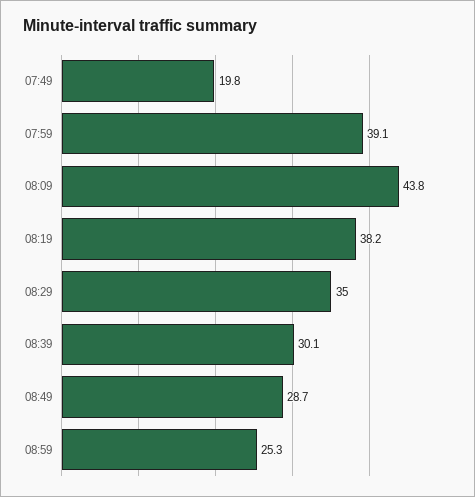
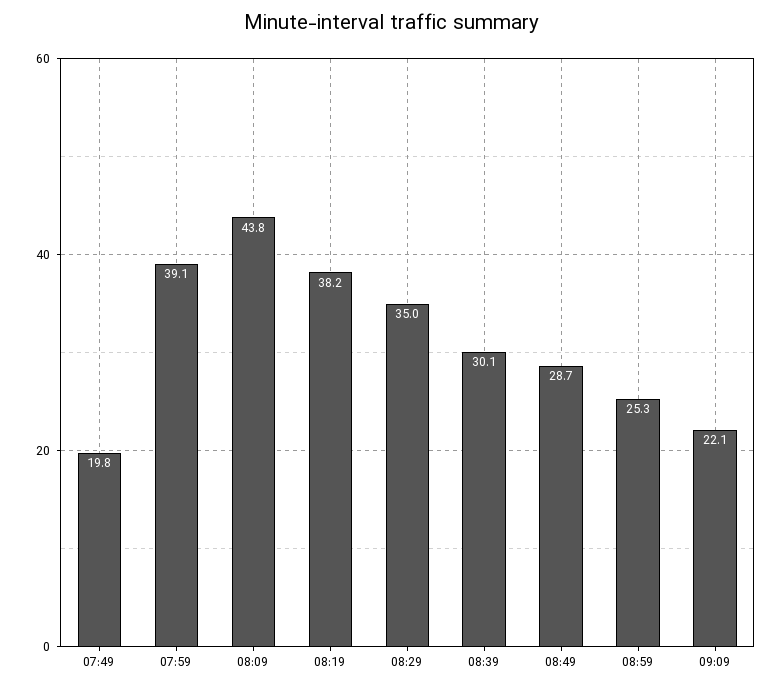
09:09: none -> 22.1

